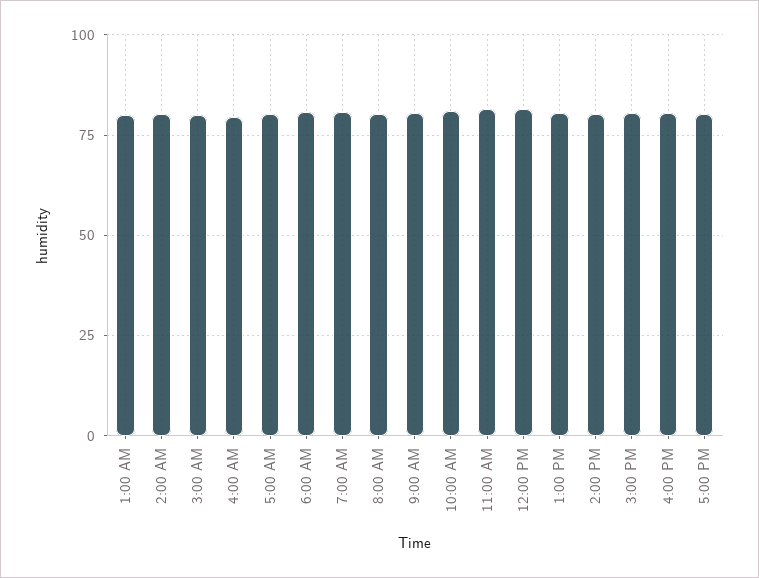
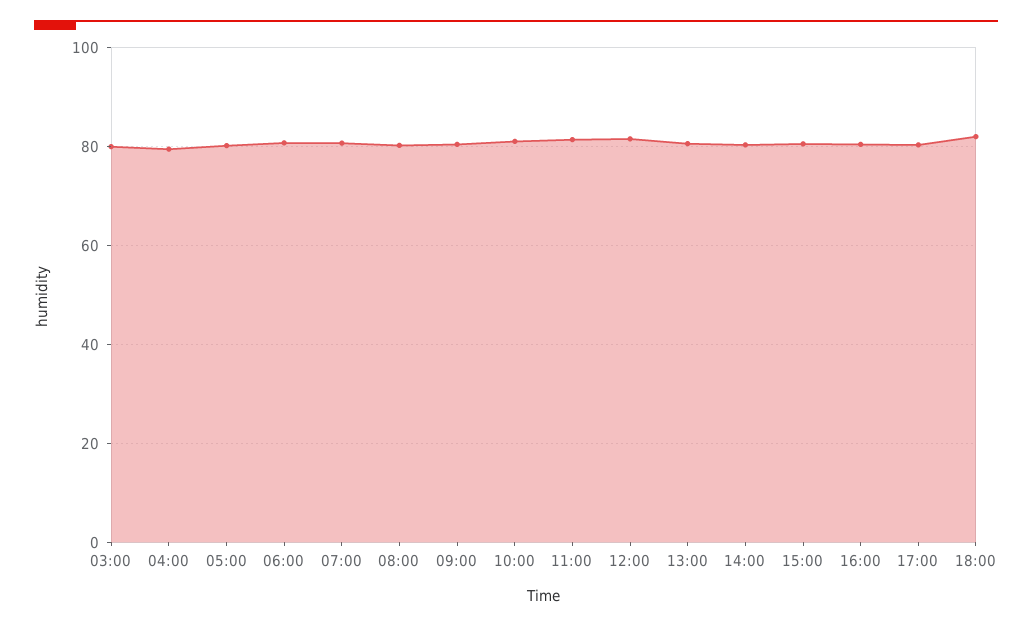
1:00 AM: 80 -> none
2:00 AM: 80 -> none
18:00: none -> 82

